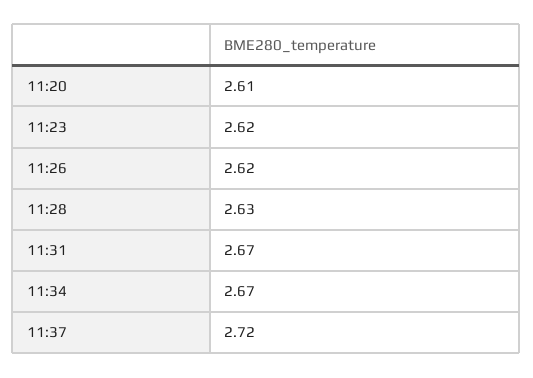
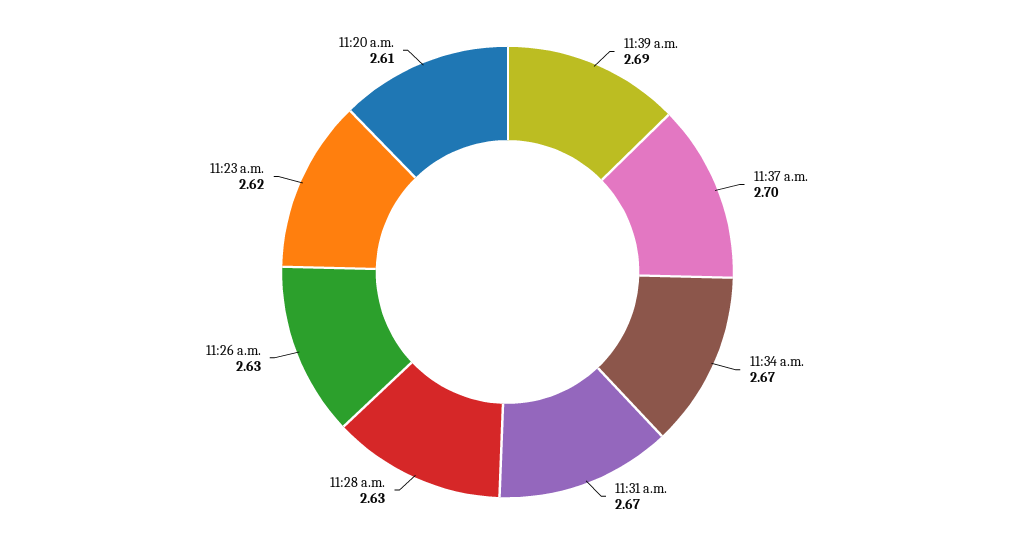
11:26: 2.62 -> 2.63
11:37: 2.72 -> 2.7
11:39 a.m.: none -> 2.69

